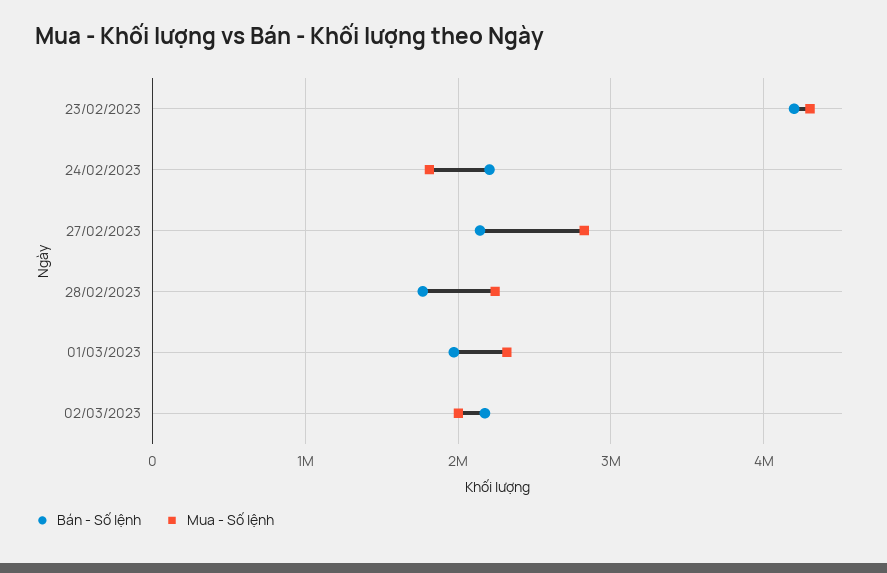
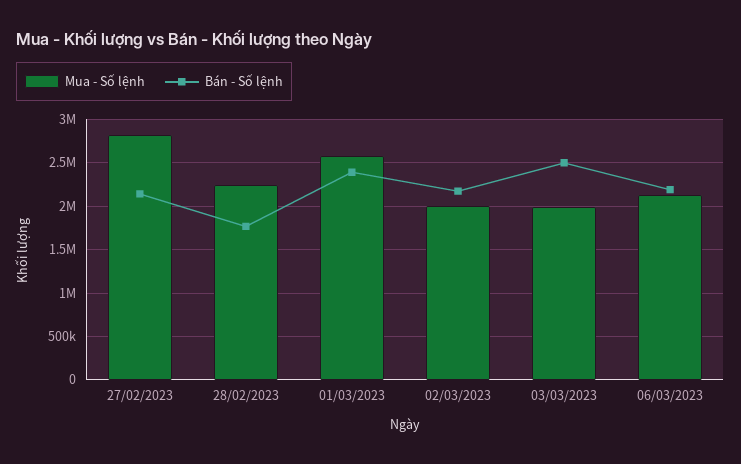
Bán - Số lệnh, 23/02/2023: 4200000 -> none
Mua - Số lệnh, 23/02/2023: 4300000 -> none
Bán - Số lệnh, 24/02/2023: 2200000 -> none
Mua - Số lệnh, 24/02/2023: 1800000 -> none
Bán - Số lệnh, 01/03/2023: 2000000 -> 2400000
Mua - Số lệnh, 01/03/2023: 2300000 -> 2600000
Mua - Số lệnh, 03/03/2023: none -> 2000000
Bán - Số lệnh, 03/03/2023: none -> 2500000
Mua - Số lệnh, 06/03/2023: none -> 2100000
Bán - Số lệnh, 06/03/2023: none -> 2200000

